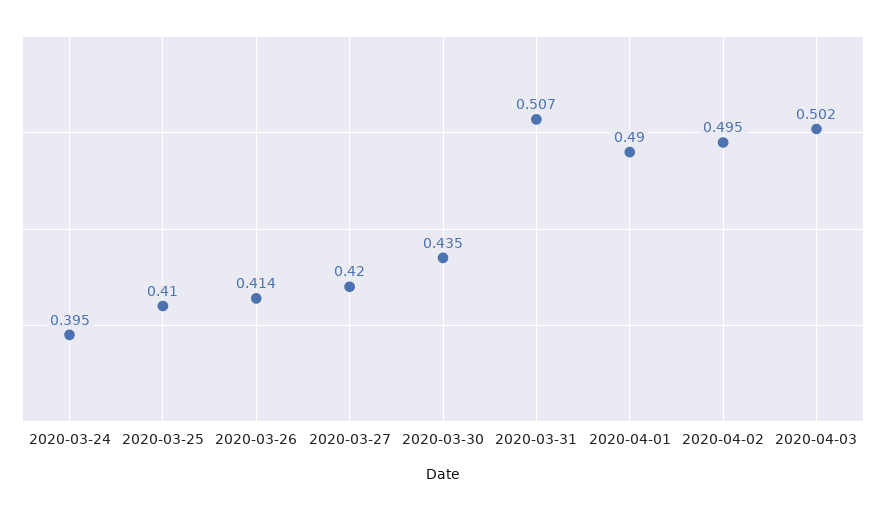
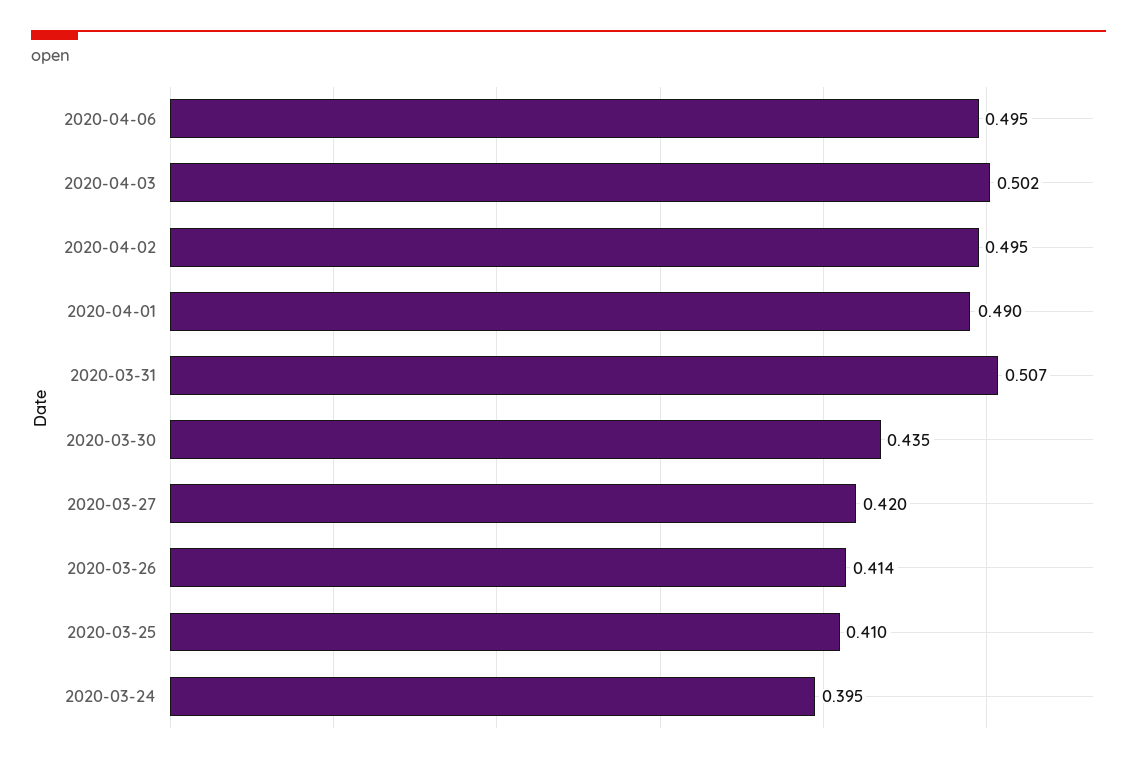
2020-04-06: none -> 0.495

